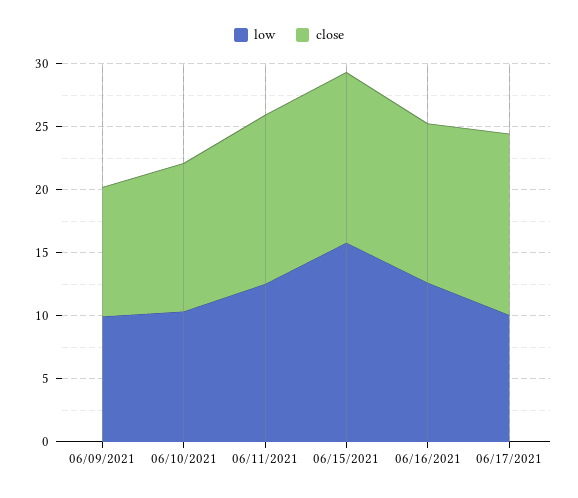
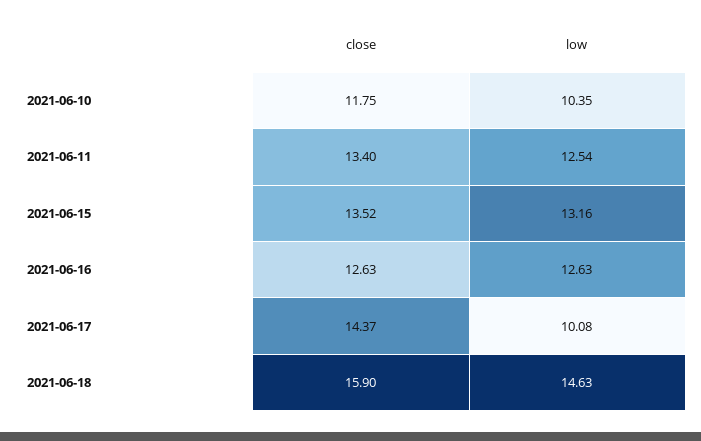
low, 06/09/2021: 10 -> none
close, 06/09/2021: 10 -> none
low, 06/15/2021: 16 -> 13.16
close, 2021-06-18: none -> 15.9
low, 2021-06-18: none -> 14.63

